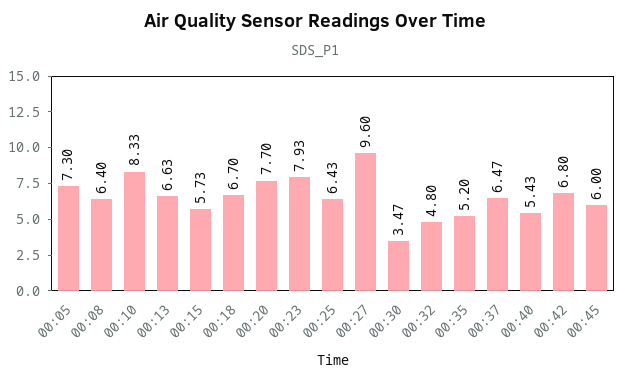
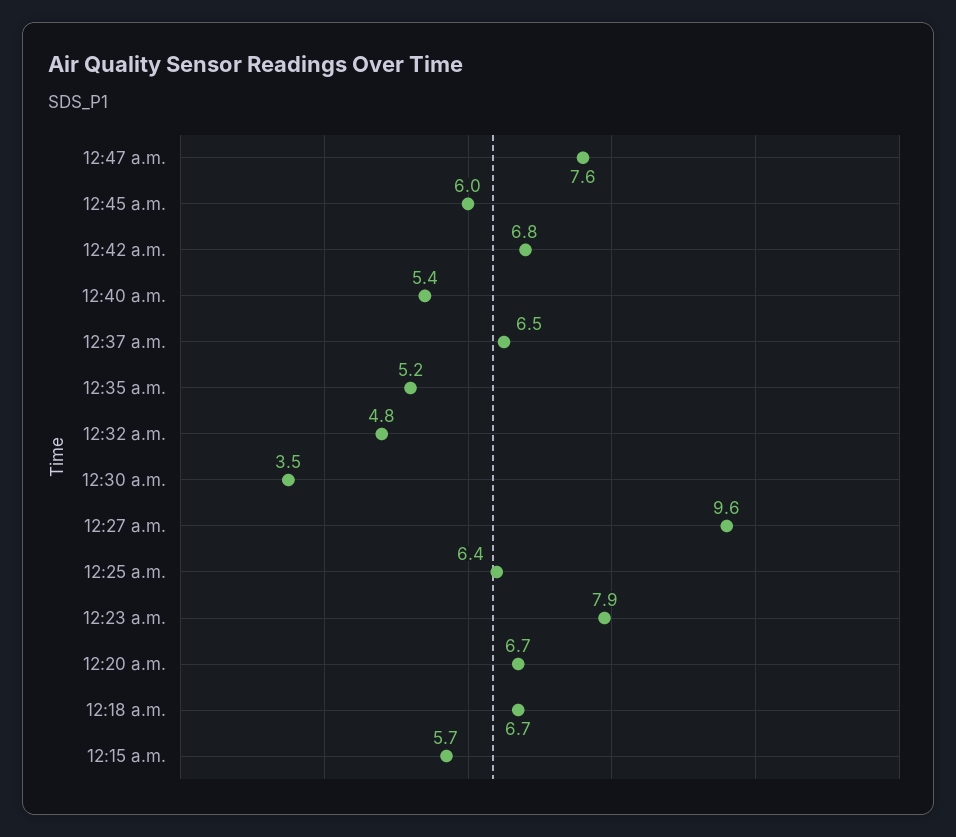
00:05: 7.3 -> none
00:08: 6.4 -> none
00:10: 8.33 -> none
00:13: 6.63 -> none
00:20: 7.7 -> 6.7
12:47 a.m.: none -> 7.6

